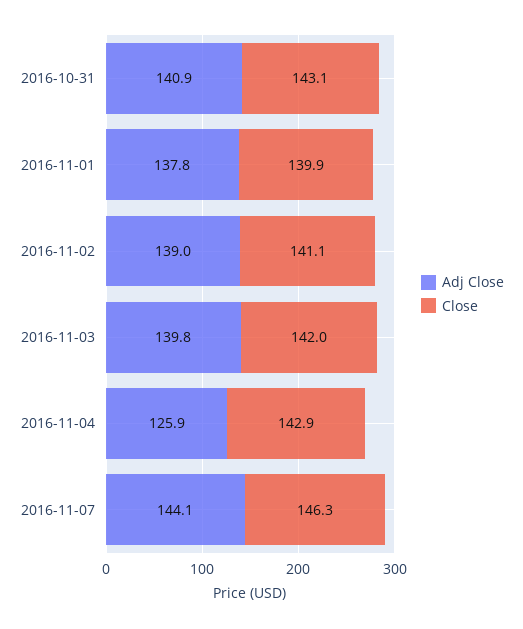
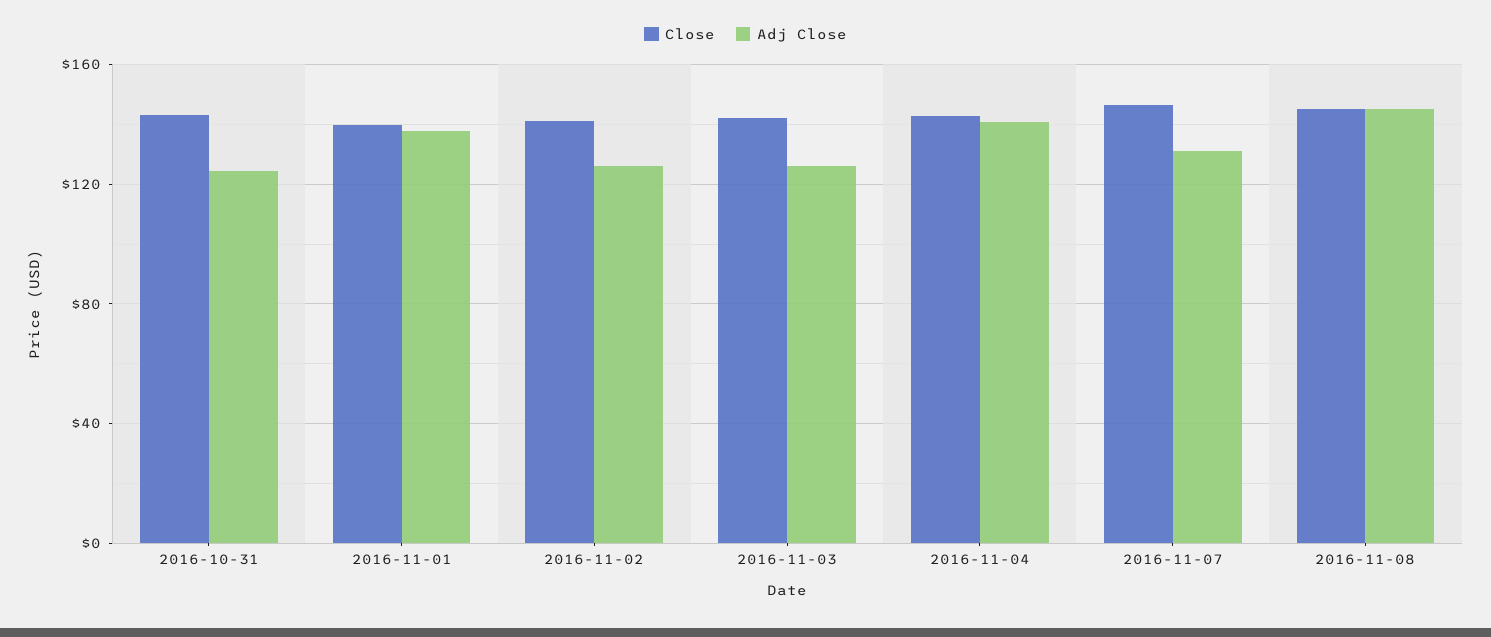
Adj Close, 2016-10-31: 140.9 -> 125
Adj Close, 2016-11-02: 139 -> 125
Adj Close, 2016-11-03: 139.8 -> 125
Adj Close, 2016-11-04: 125.9 -> 140
Adj Close, 2016-11-07: 144.1 -> 130
Close, 2016-11-08: none -> 145
Adj Close, 2016-11-08: none -> 145

